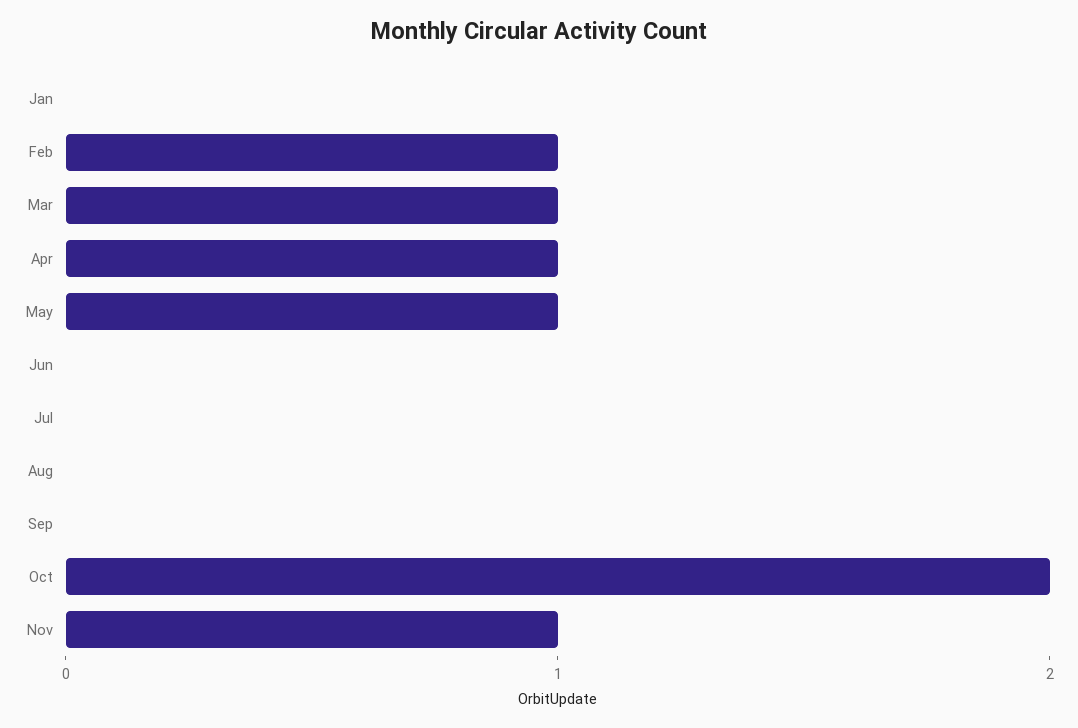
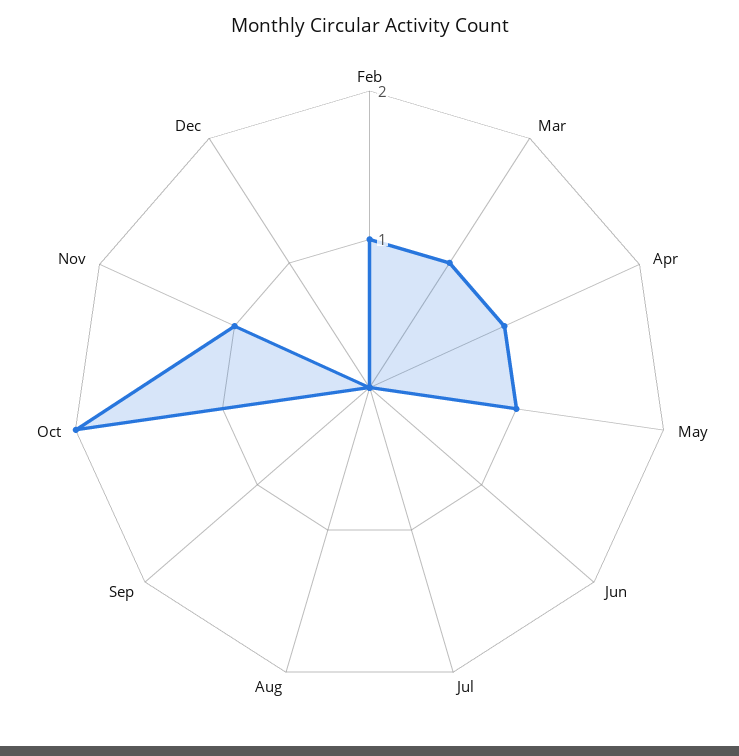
Jan: 0 -> none
Dec: none -> 0

